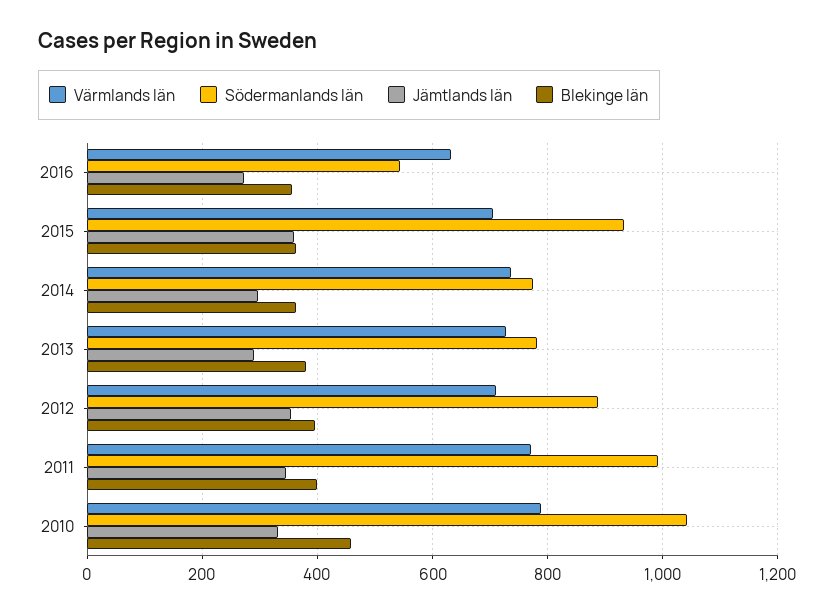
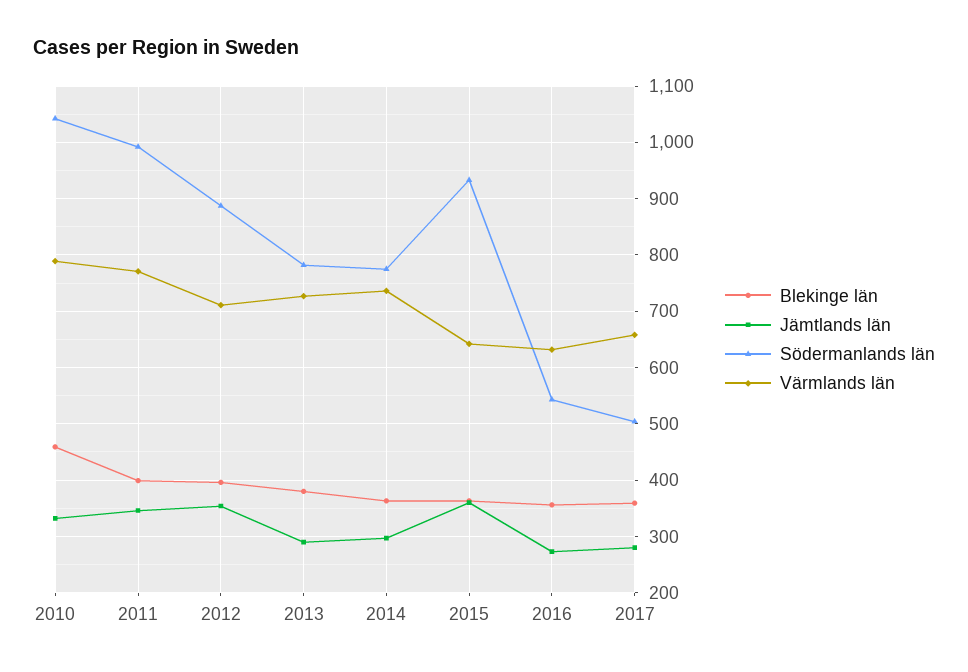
Värmlands län, 2015: 700 -> 640
Blekinge län, 2017: none -> 360
Jämtlands län, 2017: none -> 280
Södermanlands län, 2017: none -> 500
Värmlands län, 2017: none -> 660

